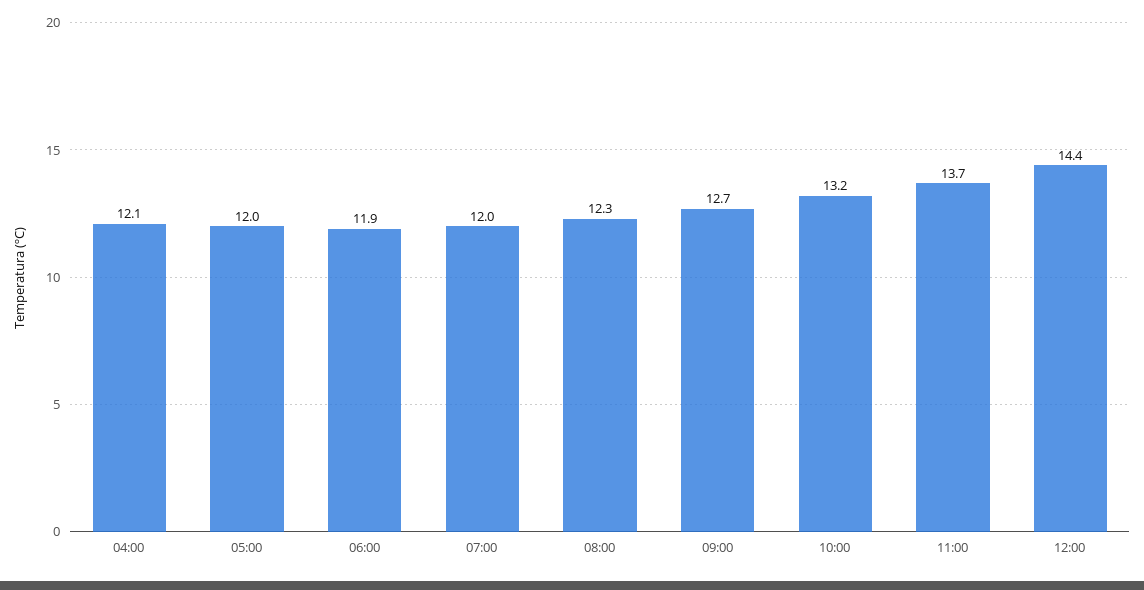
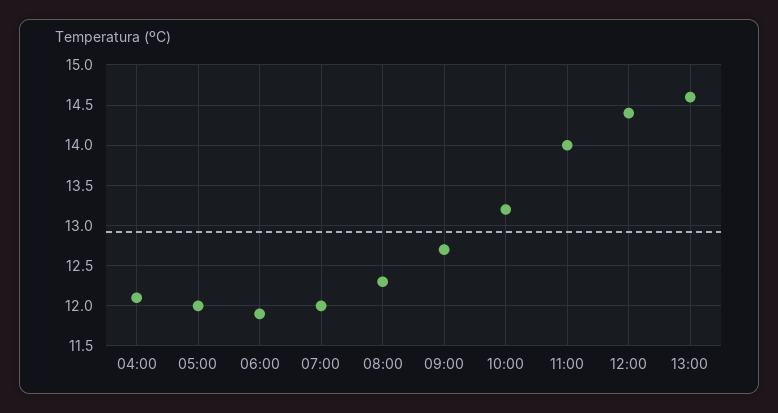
11:00: 13.7 -> 14
13:00: none -> 14.6

